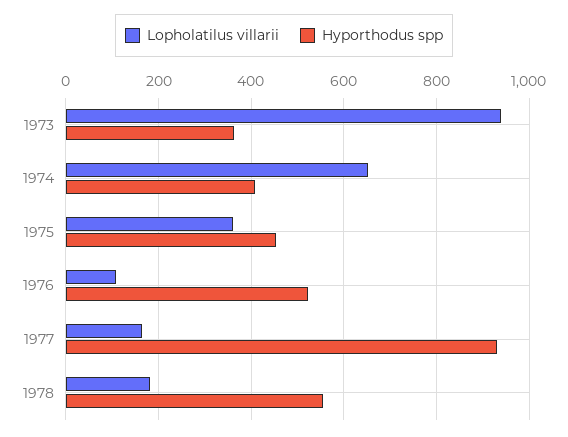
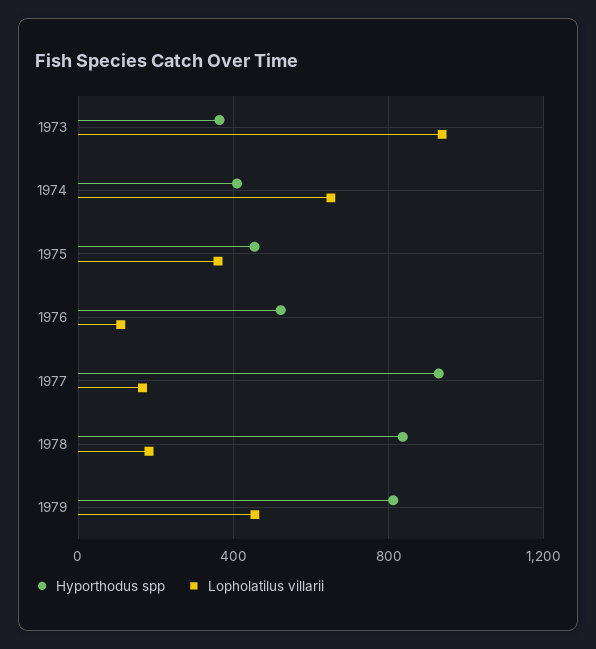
Hyporthodus spp, 1978: 560 -> 850
Hyporthodus spp, 1979: none -> 800
Lopholatilus villarii, 1979: none -> 450

